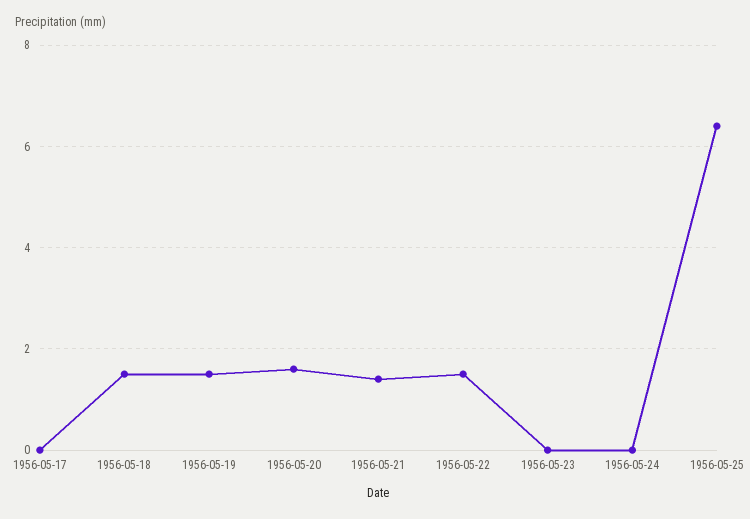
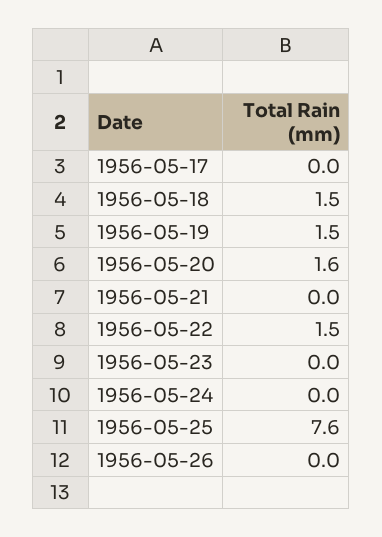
1956-05-21: 1.5 -> 0
1956-05-25: 6.5 -> 7.6
1956-05-26: none -> 0

